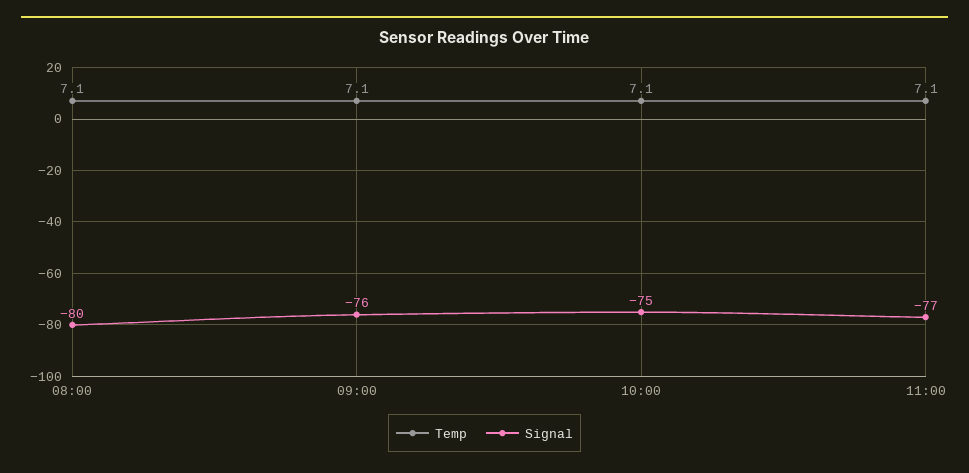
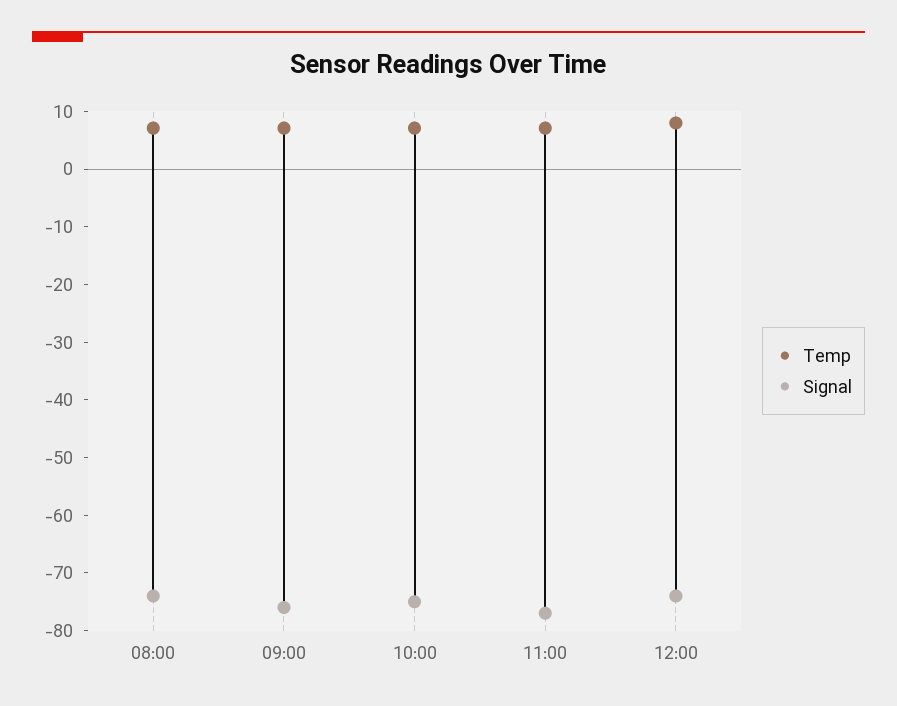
Signal, 08:00: -80 -> -74
Temp, 12:00: none -> 8
Signal, 12:00: none -> -74

